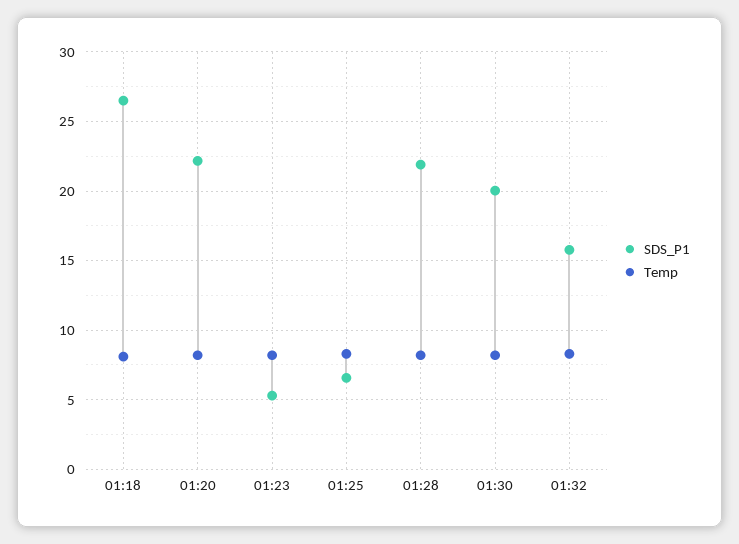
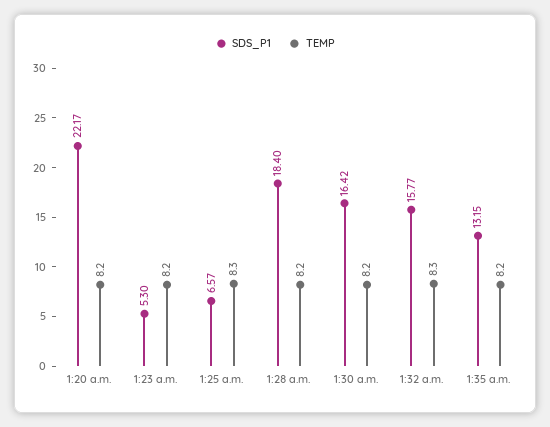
SDS_P1, 01:18: 26.5 -> none
Temp, 01:18: 8 -> none
SDS_P1, 01:28: 22 -> 18.4
SDS_P1, 01:30: 20 -> 16.42
SDS_P1, 1:35 a.m.: none -> 13.15
Temp, 1:35 a.m.: none -> 8.2

